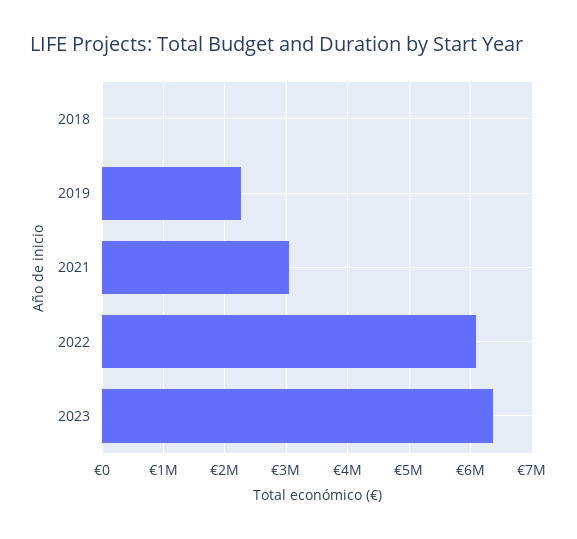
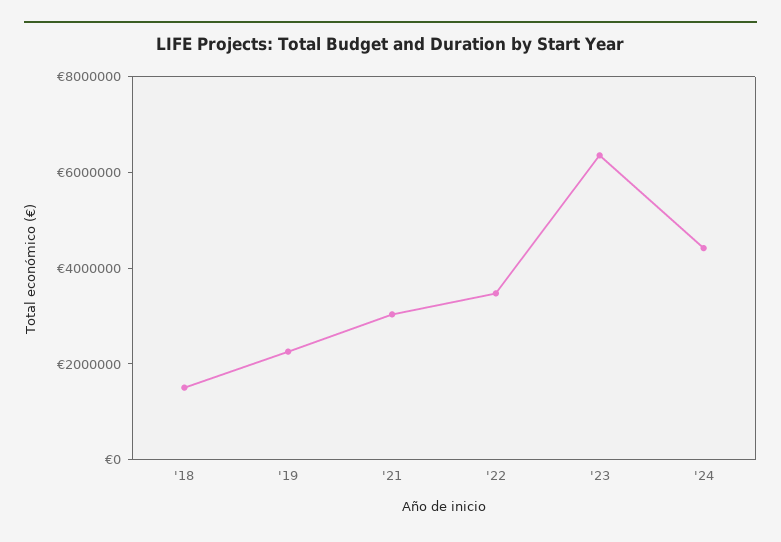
2018: 0 -> 1500000
2022: 6100000 -> 3500000
'24: none -> 4500000

